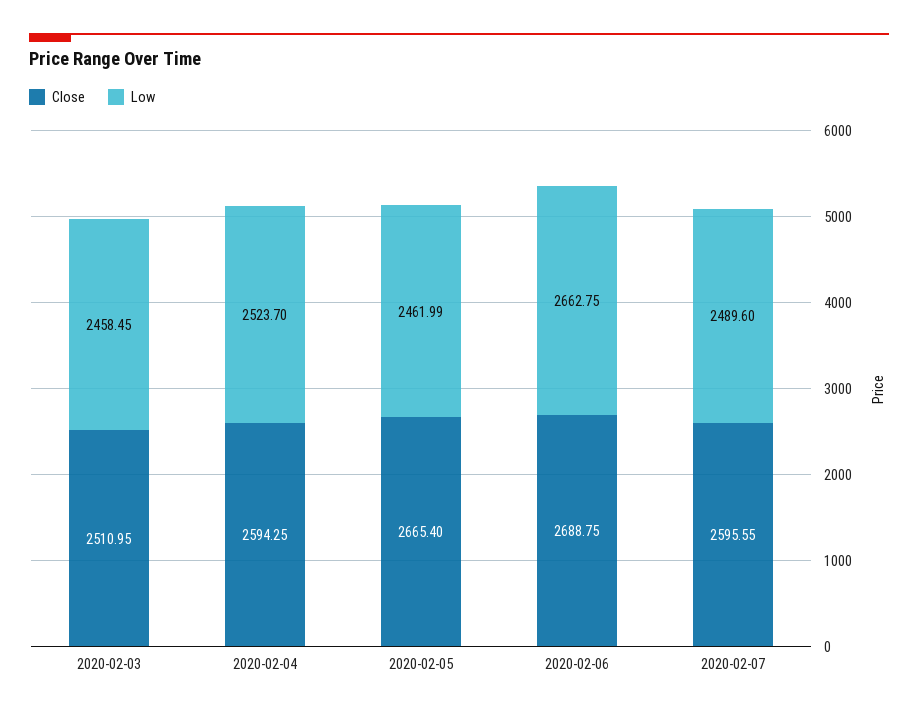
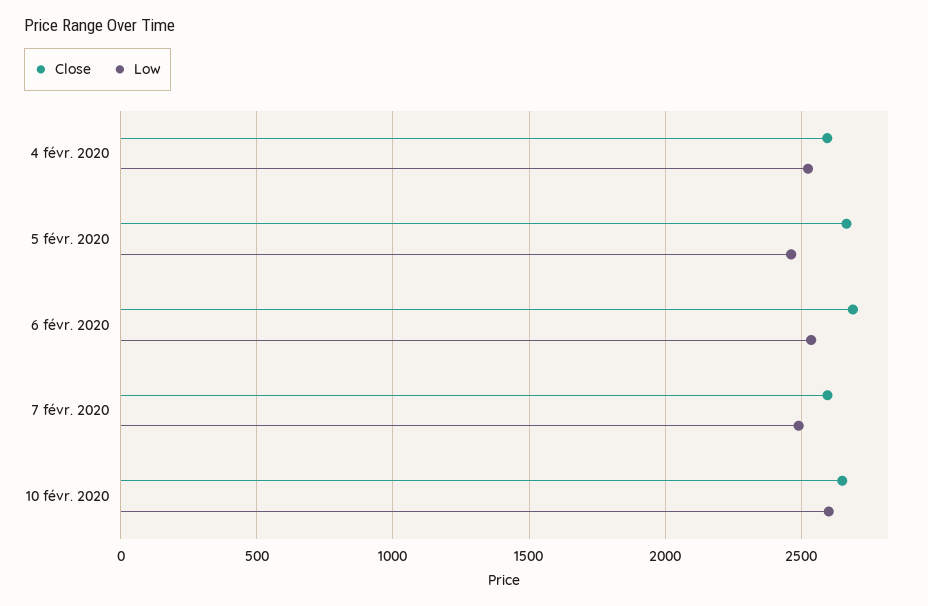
Close, 2020-02-03: 2510.95 -> none
Low, 2020-02-03: 2458.45 -> none
Low, 2020-02-06: 2662.75 -> 2550
Close, 10 févr. 2020: none -> 2650
Low, 10 févr. 2020: none -> 2600

